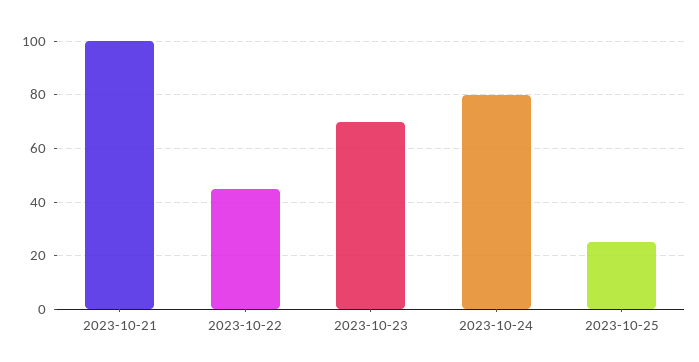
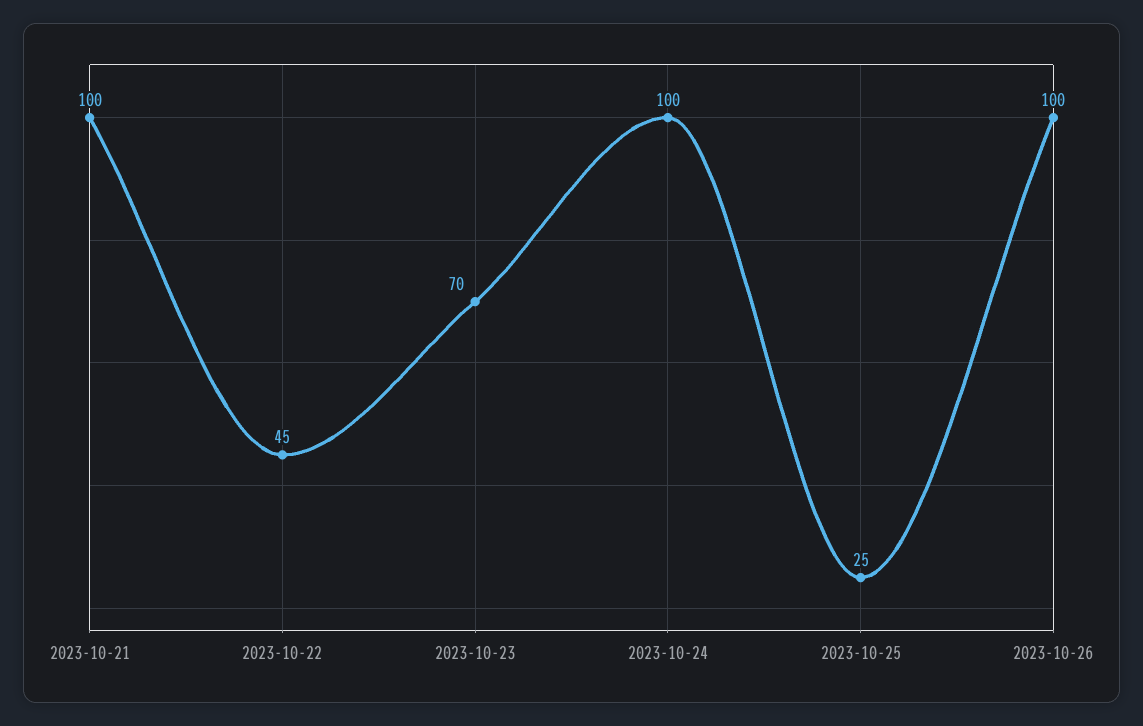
2023-10-24: 80 -> 100
2023-10-26: none -> 100

